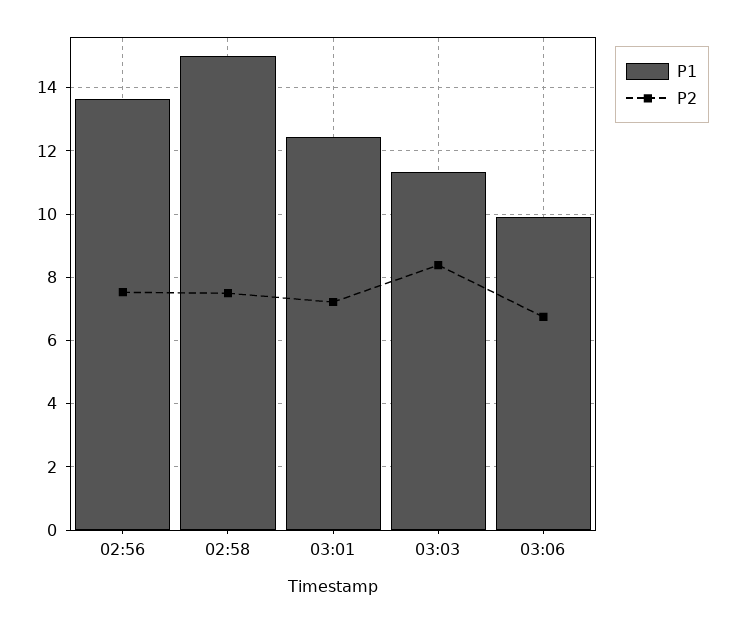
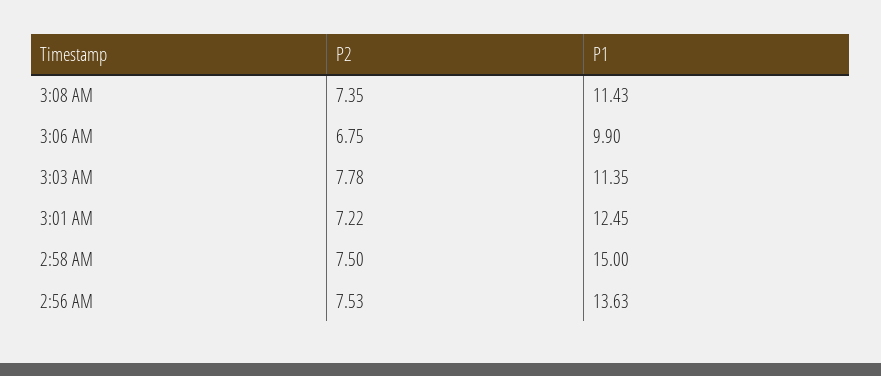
P2, 03:03: 8.4 -> 7.78
P2, 3:08 AM: none -> 7.35
P1, 3:08 AM: none -> 11.43

